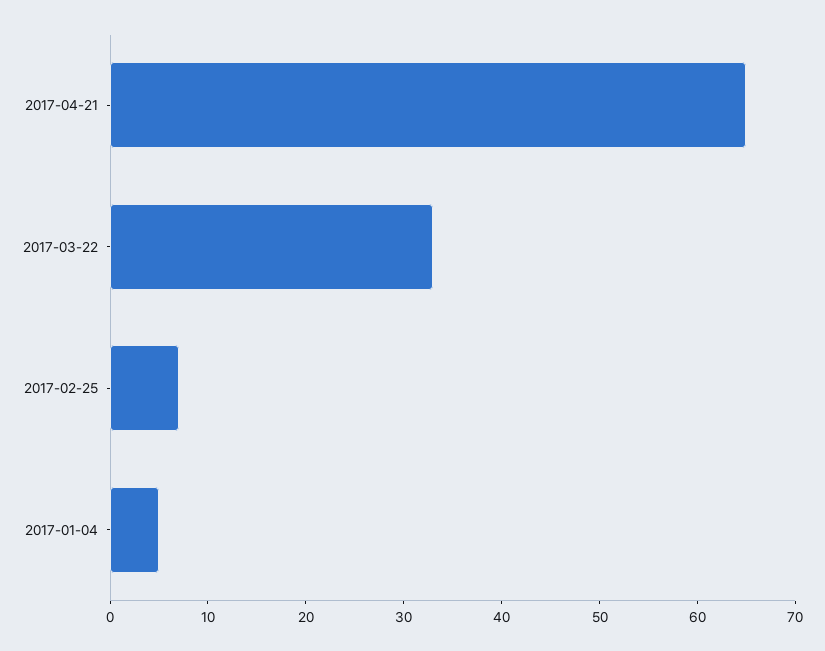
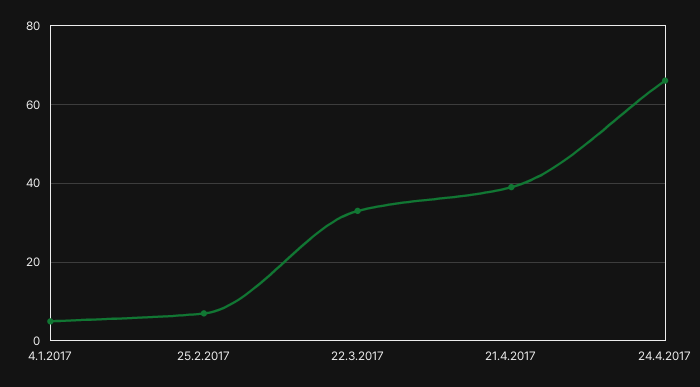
2017-04-21: 65 -> 40
24.4.2017: none -> 65

